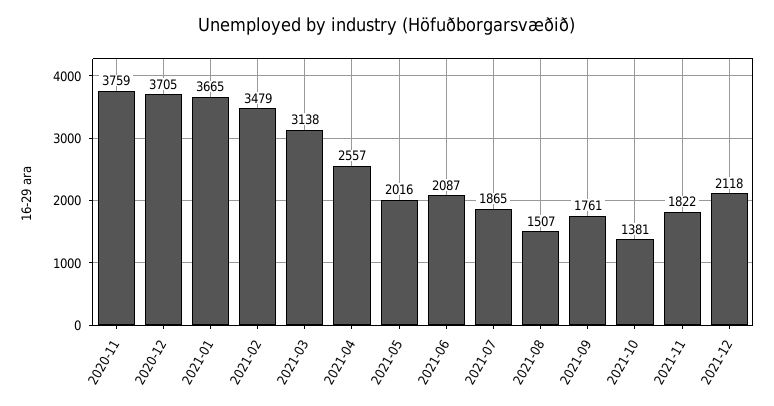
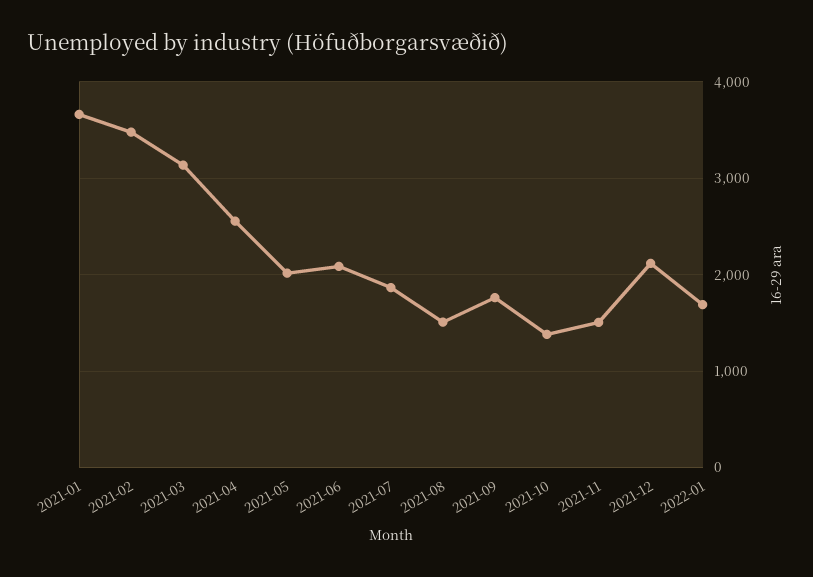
2020-11: 3759 -> none
2020-12: 3705 -> none
2021-11: 1822 -> 1500
2022-01: none -> 1700

